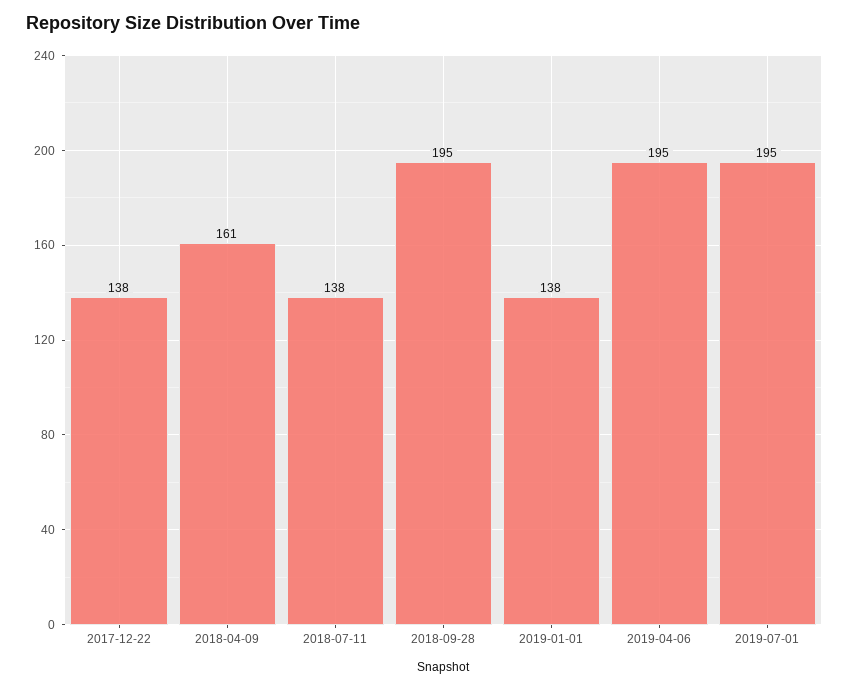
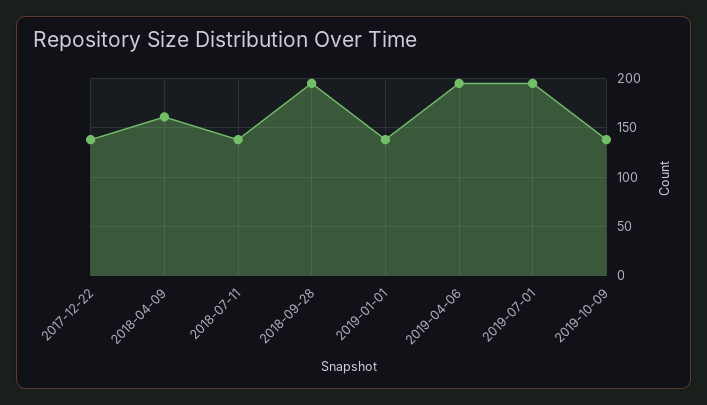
2019-10-09: none -> 140

